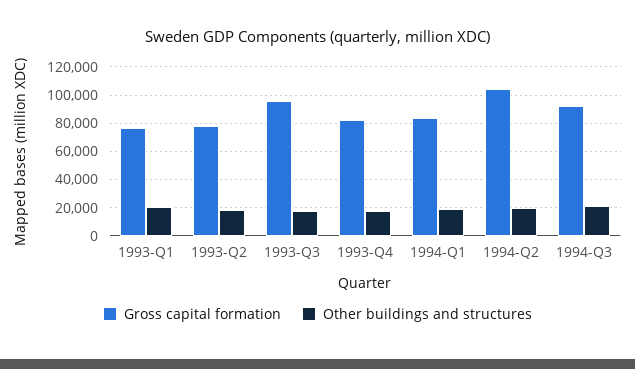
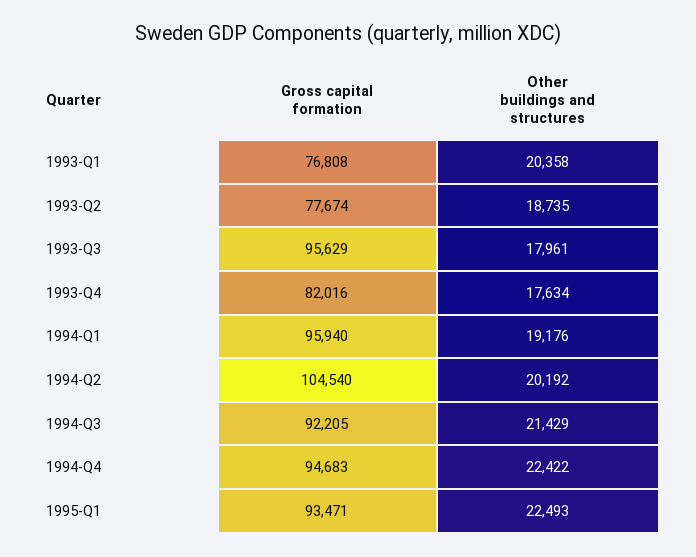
Gross capital formation, 1994-Q1: 85000 -> 95940
Gross capital formation, 1994-Q4: none -> 94683
Other buildings and structures, 1994-Q4: none -> 22422
Gross capital formation, 1995-Q1: none -> 93471
Other buildings and structures, 1995-Q1: none -> 22493

